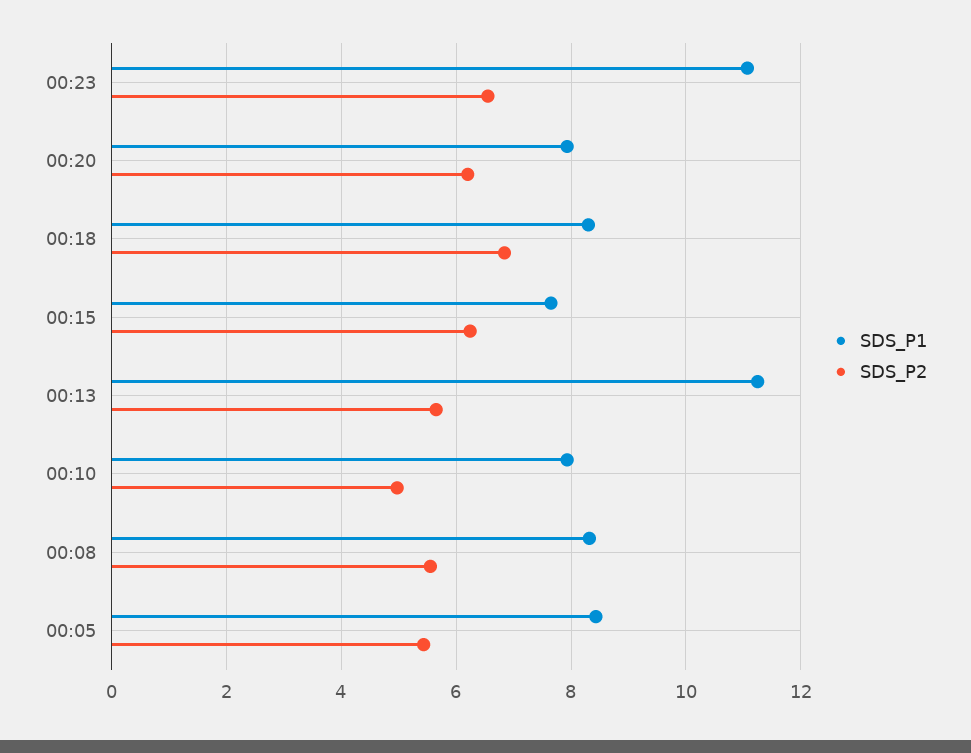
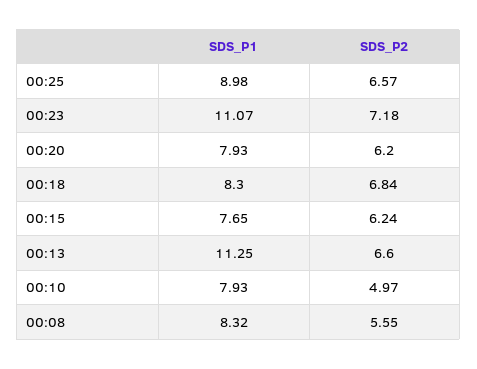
SDS_P2, 00:23: 6.6 -> 7.18
SDS_P2, 00:13: 5.6 -> 6.6
SDS_P1, 00:05: 8.4 -> none
SDS_P2, 00:05: 5.4 -> none
SDS_P1, 00:25: none -> 8.98
SDS_P2, 00:25: none -> 6.57

